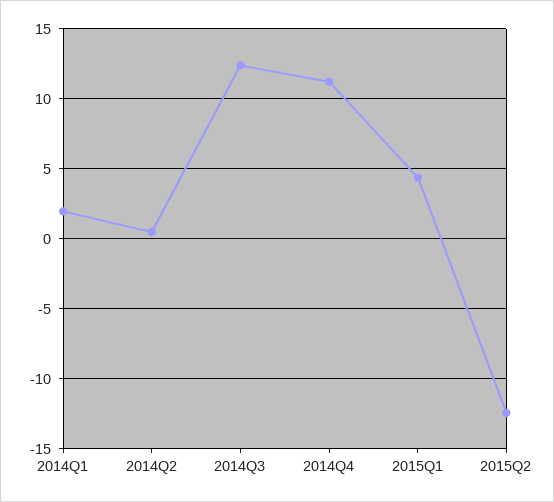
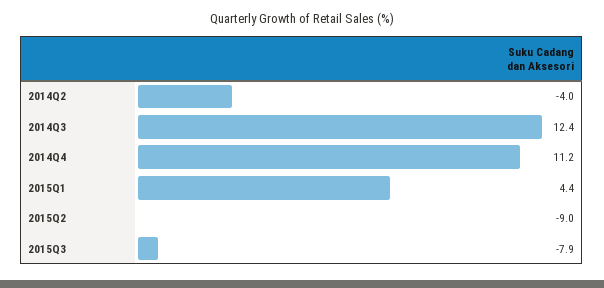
2014Q1: 2 -> none
2014Q2: 0.5 -> -4
2015Q2: -12.5 -> -9
2015Q3: none -> -7.9

